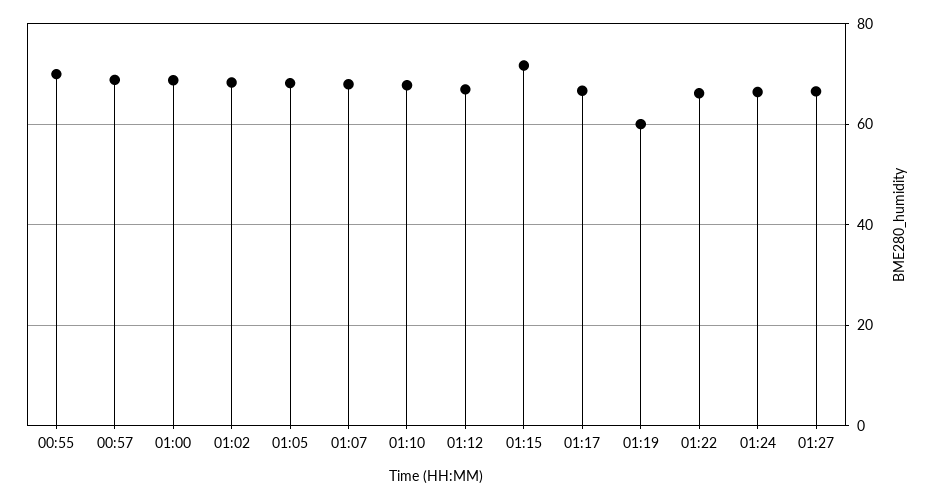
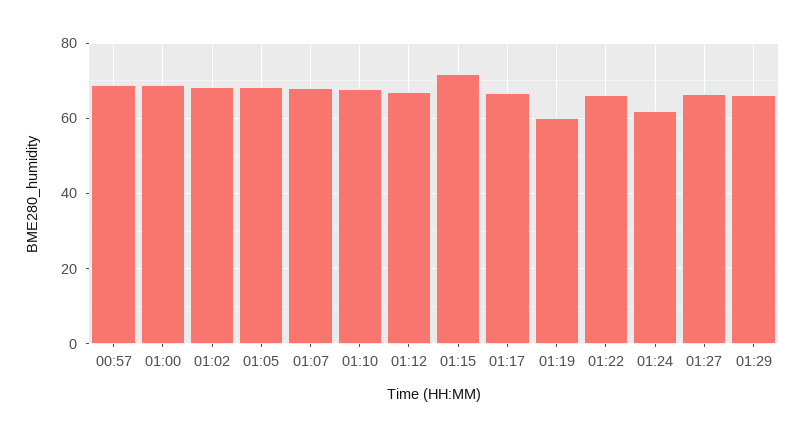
00:55: 70 -> none
01:24: 66 -> 62
01:29: none -> 66

